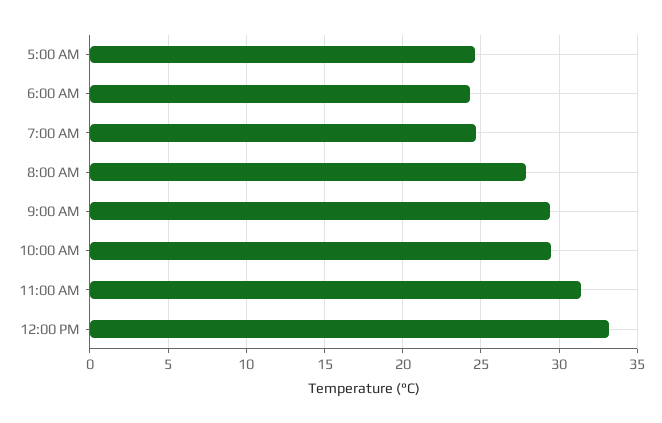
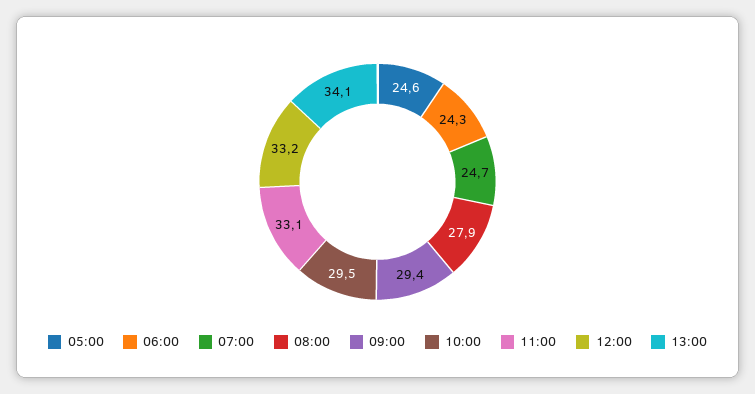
11:00 AM: 31.5 -> 33.1
13:00: none -> 34.1

